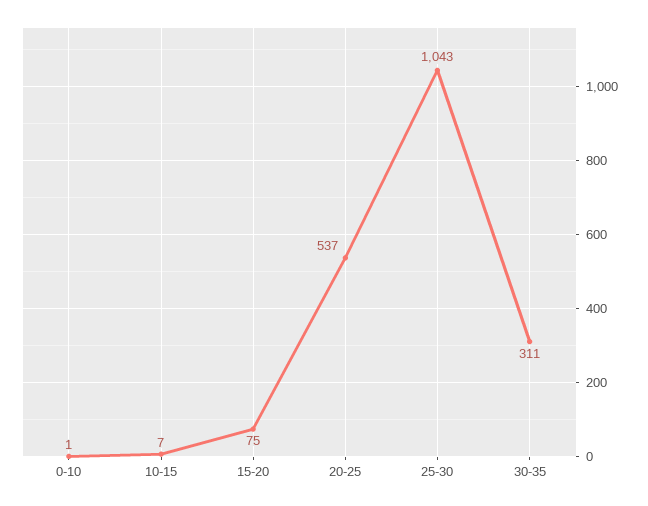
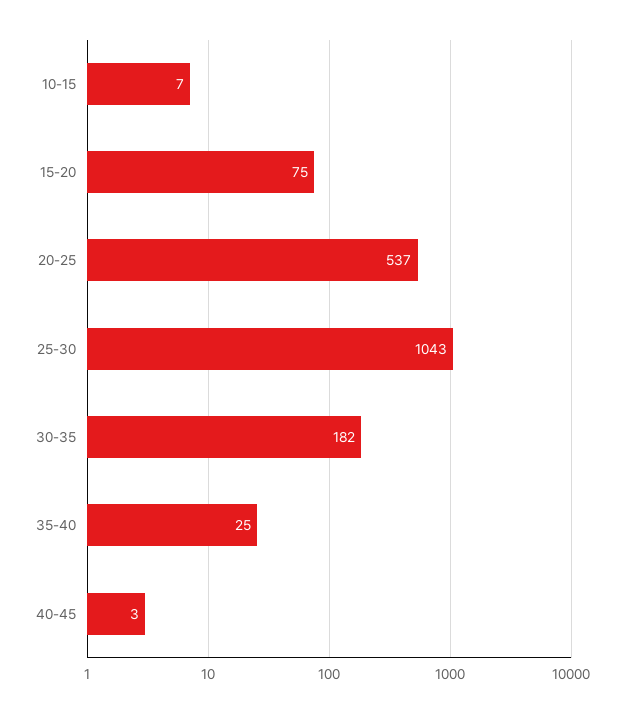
0-10: 1 -> none
30-35: 311 -> 182
35-40: none -> 25
40-45: none -> 3

